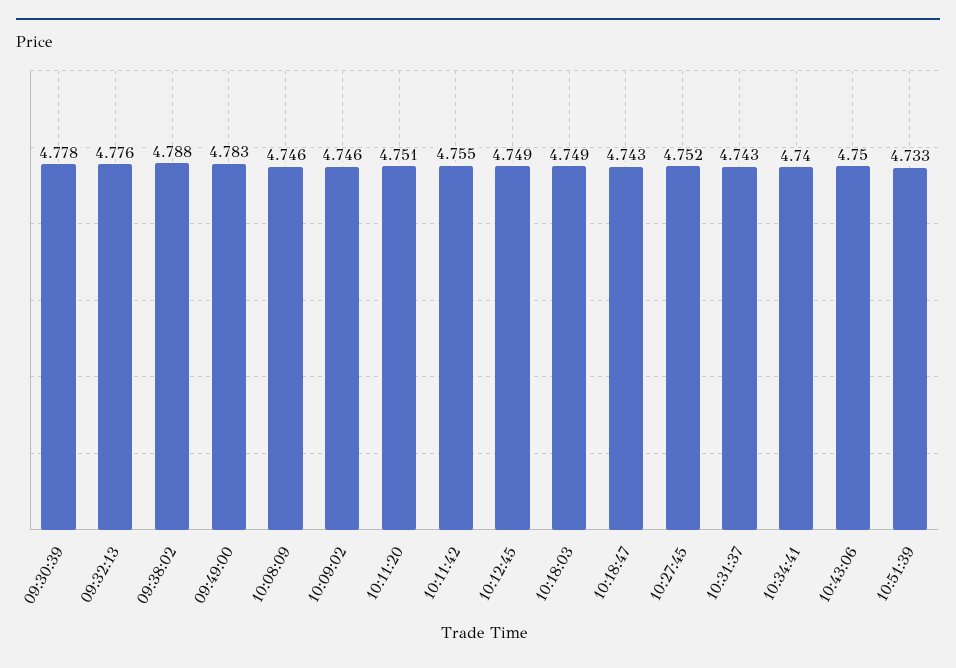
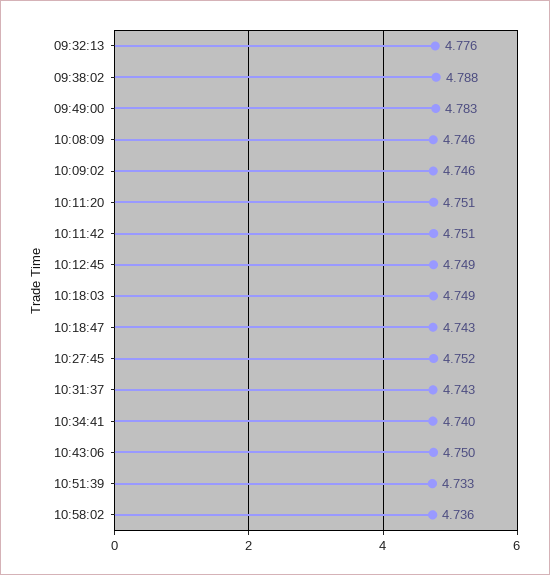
09:30:39: 4.778 -> none
10:11:42: 4.755 -> 4.751
10:58:02: none -> 4.736

